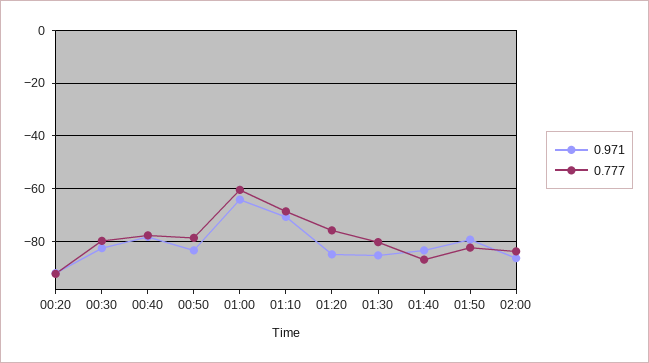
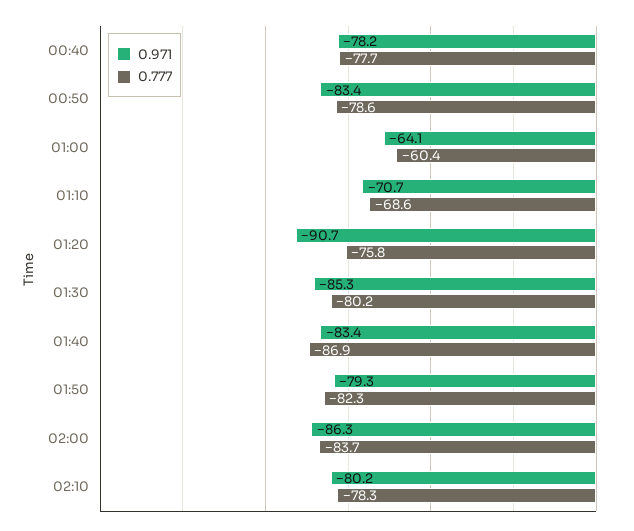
0.971, 00:20: -92.5 -> none
0.777, 00:20: -92.5 -> none
0.971, 00:30: -82.5 -> none
0.777, 00:30: -80 -> none
0.971, 01:20: -85 -> -90.7
0.971, 02:10: none -> -80.2
0.777, 02:10: none -> -78.3

